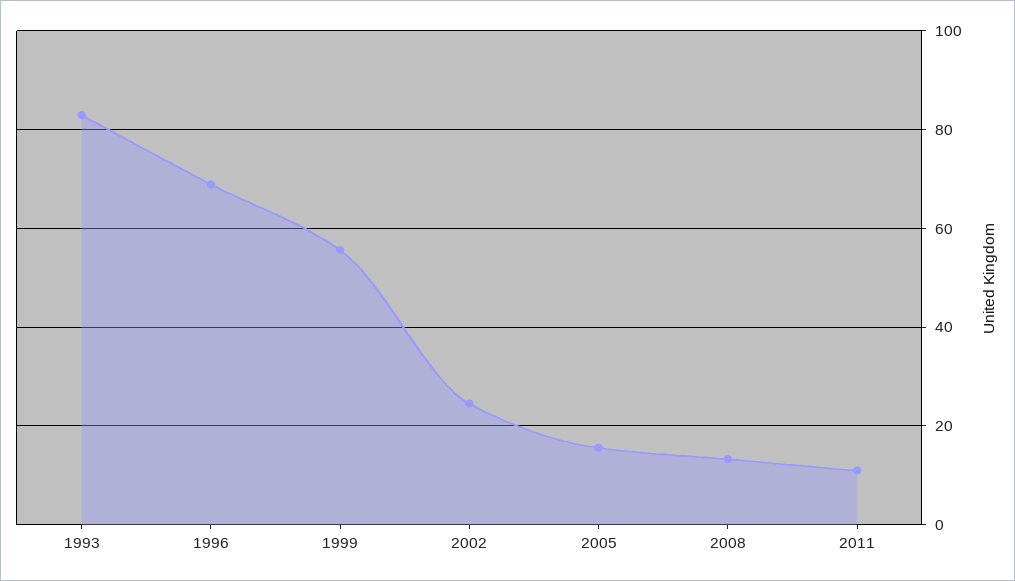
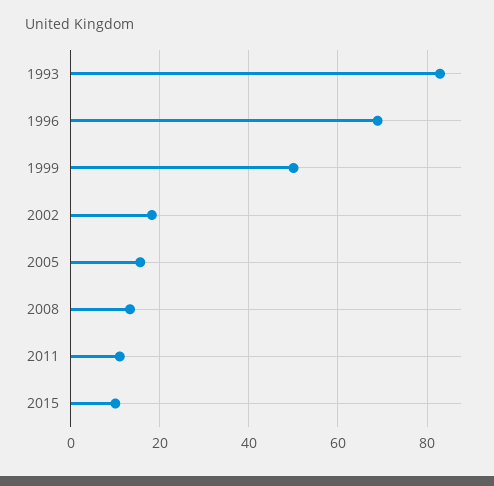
1999: 56 -> 50
2002: 24 -> 18
2015: none -> 10

